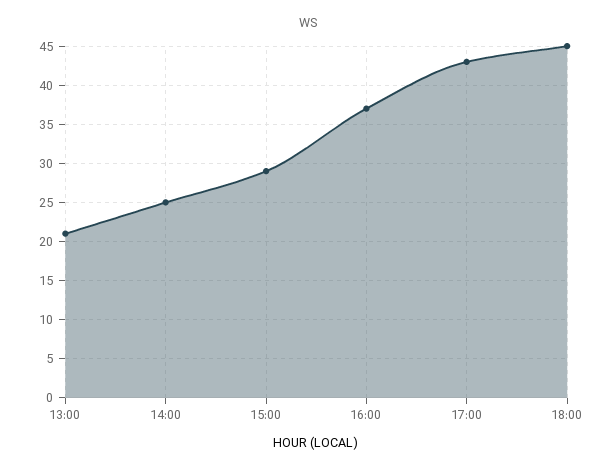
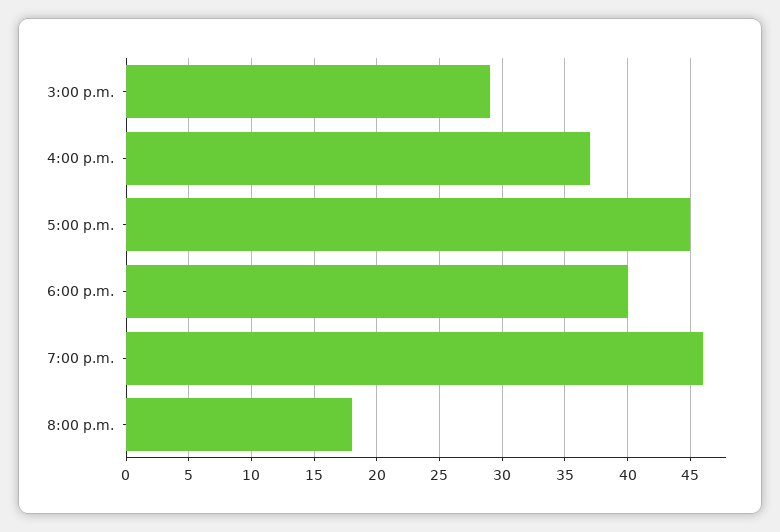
13:00: 21 -> none
14:00: 25 -> none
17:00: 43 -> 45
18:00: 45 -> 40
7:00 p.m.: none -> 46
8:00 p.m.: none -> 18

